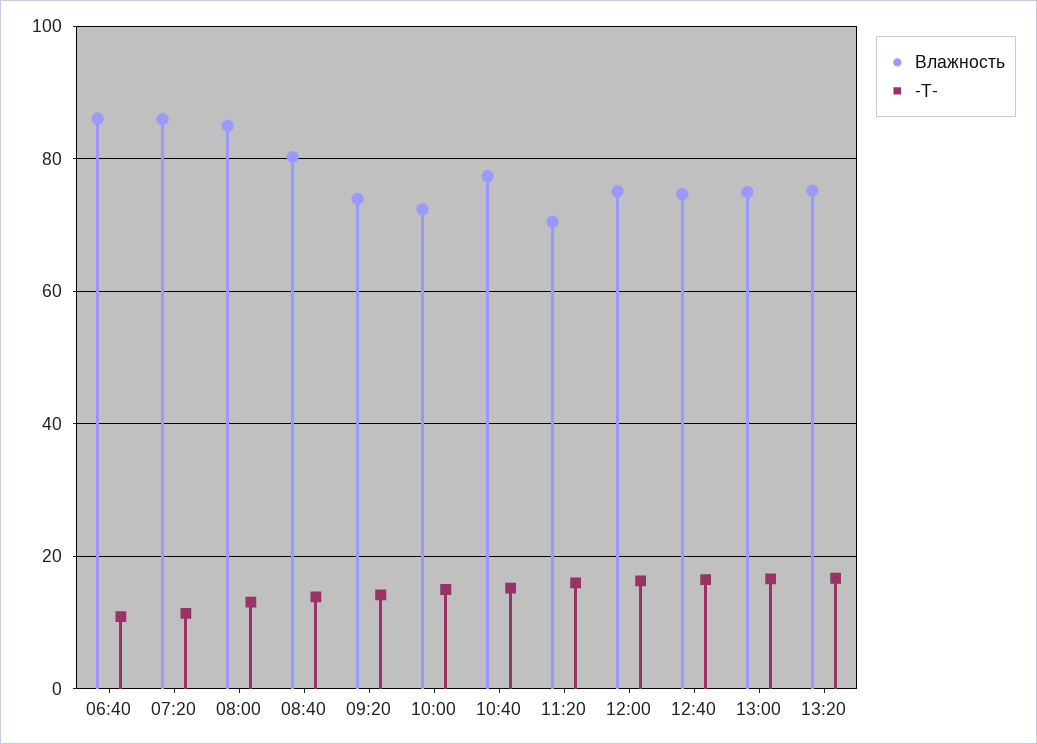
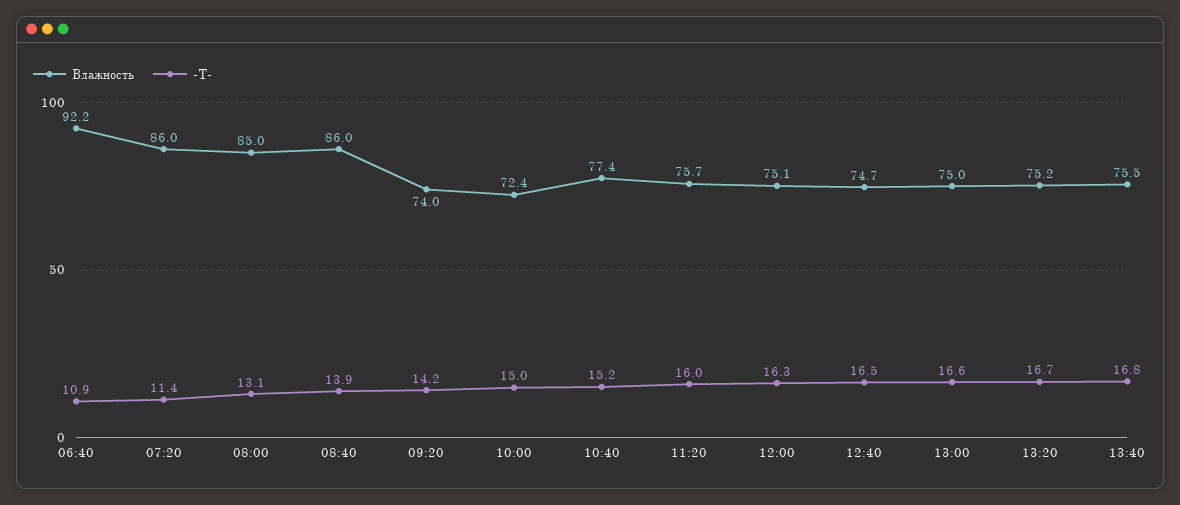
Влажность, 06:40: 86 -> 92.2
Влажность, 08:40: 80 -> 86
Влажность, 11:20: 70 -> 75.7
Влажность, 13:40: none -> 75.5
-T-, 13:40: none -> 16.8

